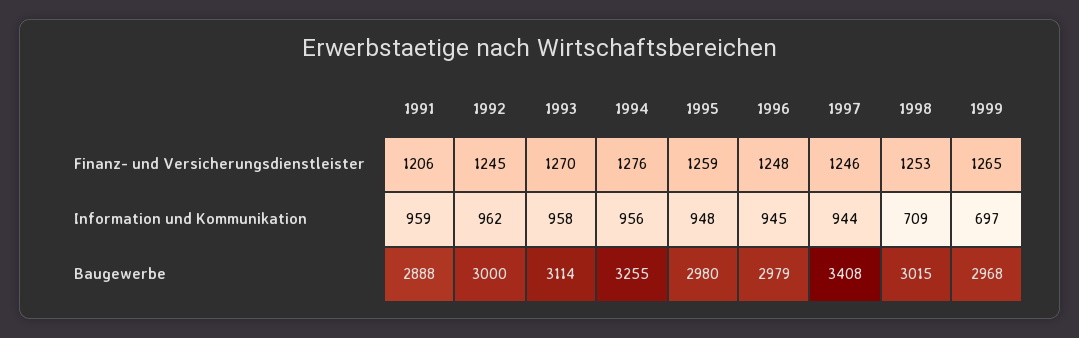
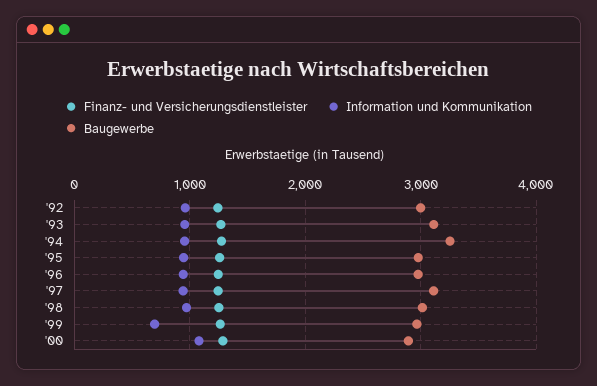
Finanz- und Versicherungsdienstleister, 1991: 1206 -> none
Information und Kommunikation, 1991: 959 -> none
Information und Kommunikation, 1998: 709 -> 1000
Baugewerbe, 1991: 2888 -> none
Baugewerbe, 1997: 3408 -> 3100
Finanz- und Versicherungsdienstleister, '00: none -> 1300
Information und Kommunikation, '00: none -> 1100
Baugewerbe, '00: none -> 2900

